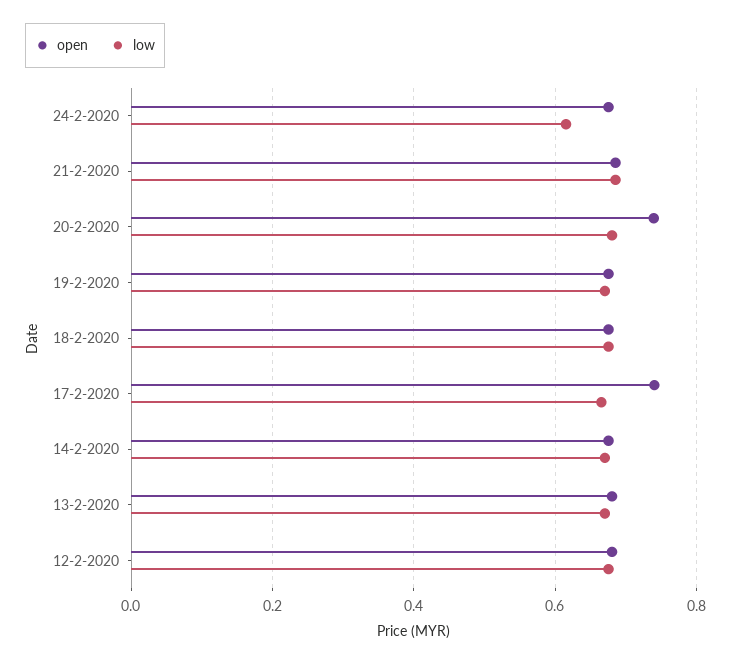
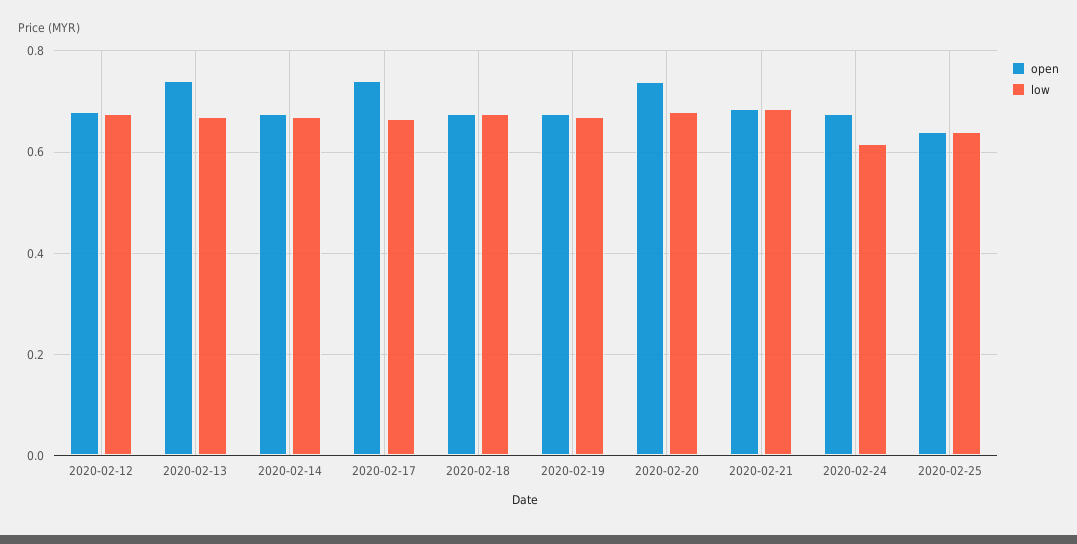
open, 13-2-2020: 0.68 -> 0.74
open, 2020-02-25: none -> 0.64
low, 2020-02-25: none -> 0.64

